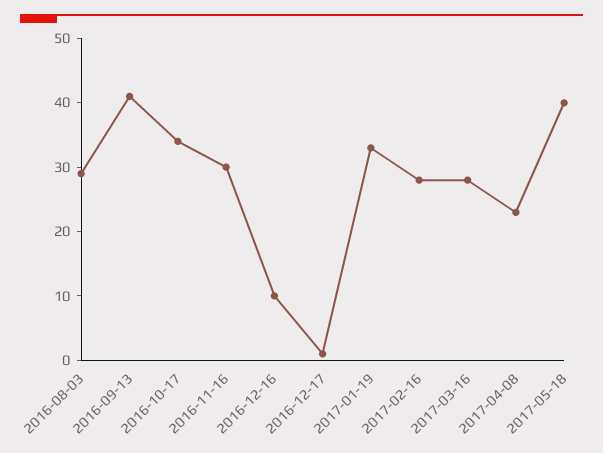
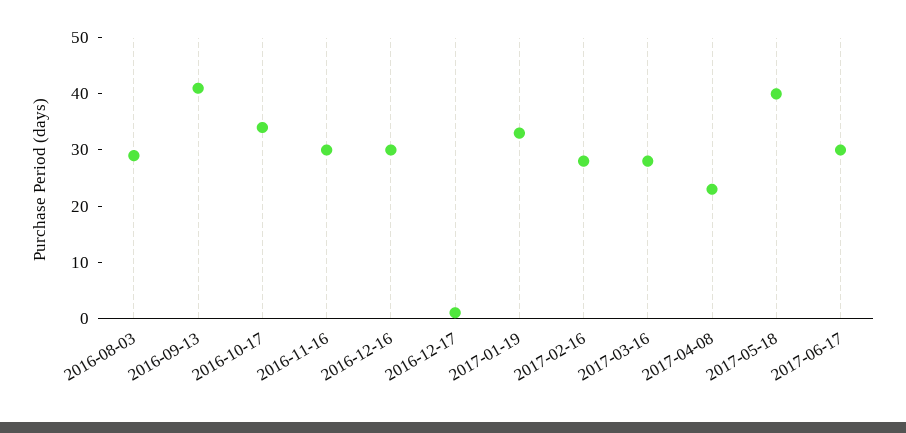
2016-12-16: 10 -> 30
2017-06-17: none -> 30

